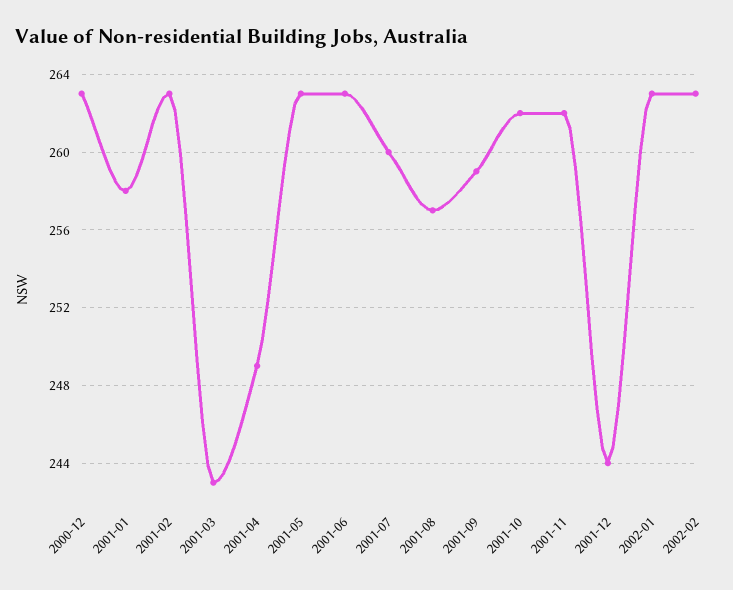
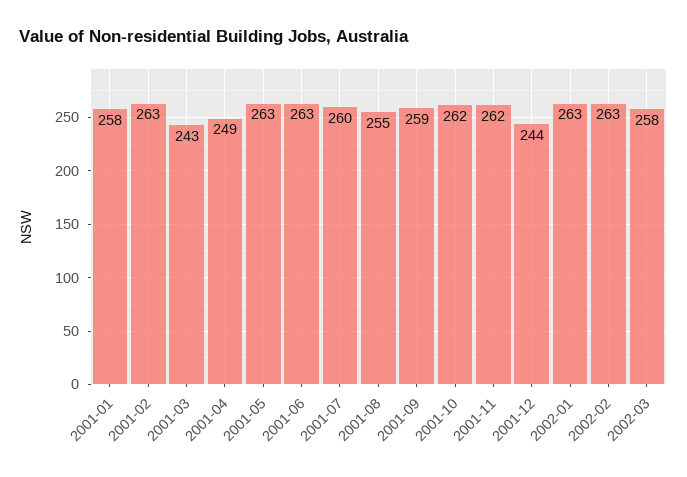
2000-12: 263 -> none
2001-08: 257 -> 255
2002-03: none -> 258

